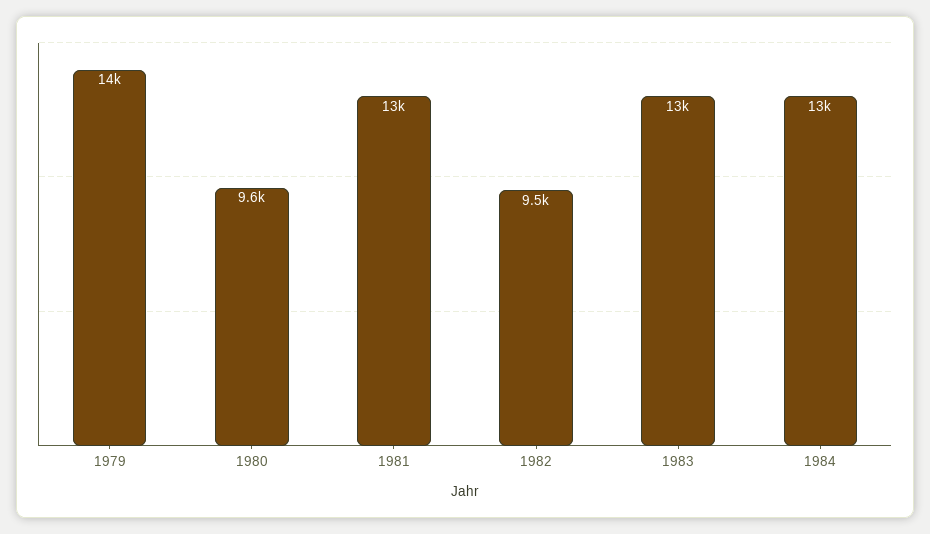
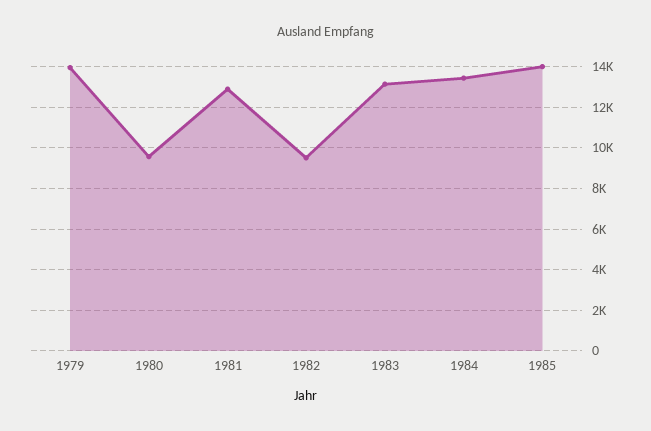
1985: none -> 14000

